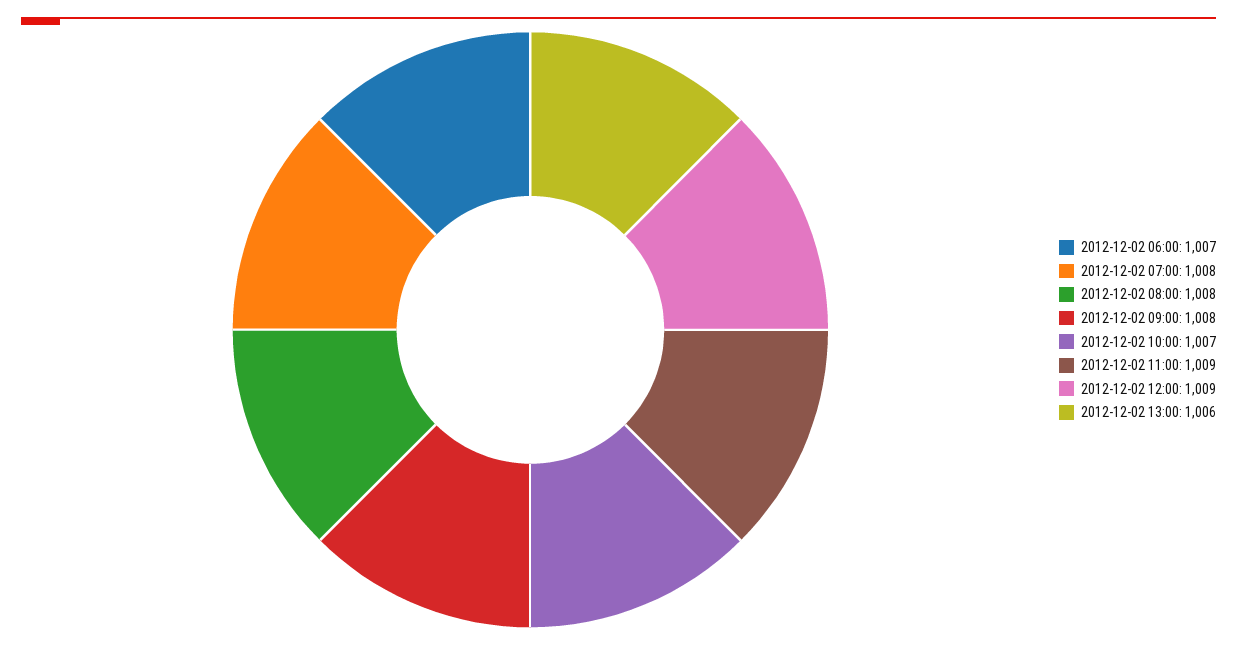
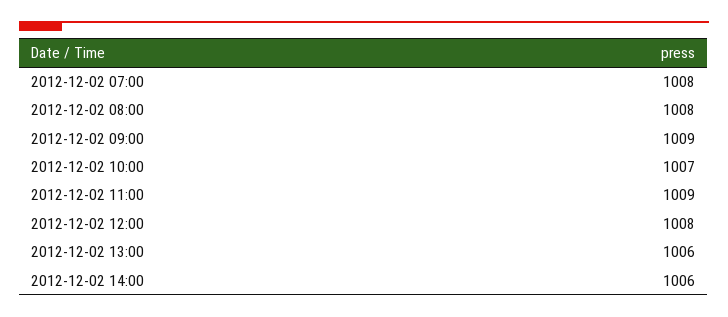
2012-12-02 06:00: 1007 -> none
2012-12-02 09:00: 1008 -> 1009
2012-12-02 12:00: 1009 -> 1008
2012-12-02 14:00: none -> 1006

